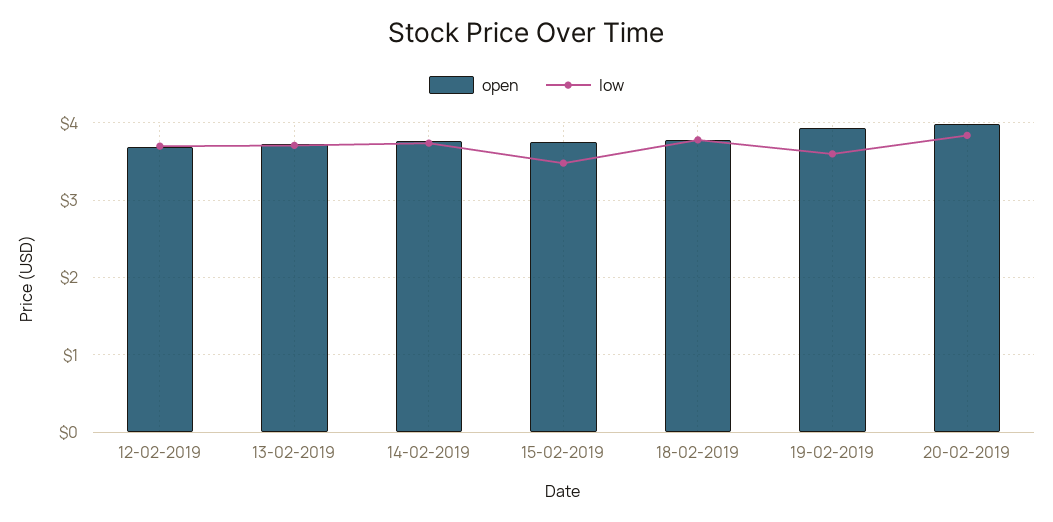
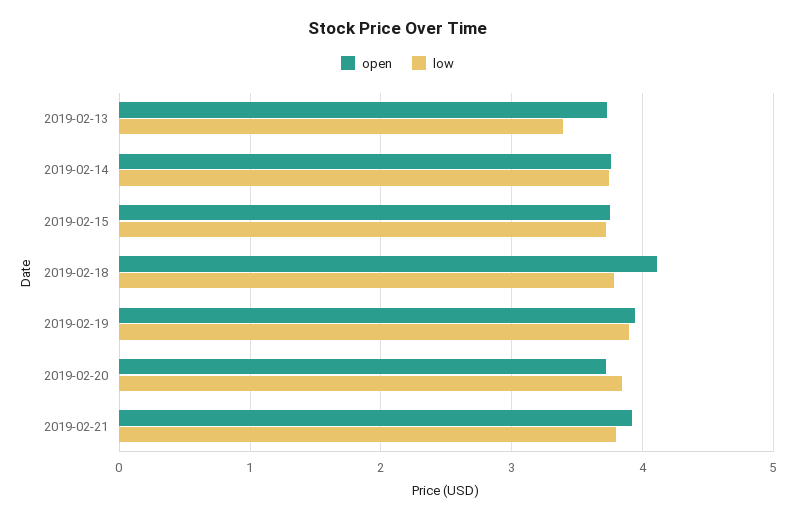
open, 12-02-2019: 3.7 -> none
low, 12-02-2019: 3.7 -> none
low, 13-02-2019: 3.7 -> 3.4
low, 15-02-2019: 3.5 -> 3.7
open, 18-02-2019: 3.8 -> 4.1
low, 19-02-2019: 3.6 -> 3.9
open, 20-02-2019: 4 -> 3.7
open, 2019-02-21: none -> 3.9
low, 2019-02-21: none -> 3.8

